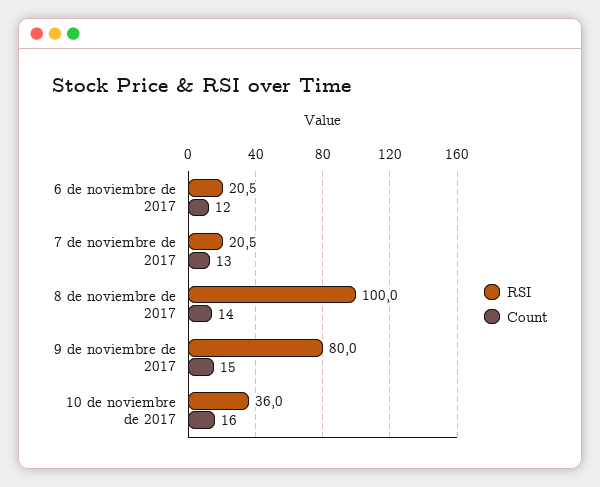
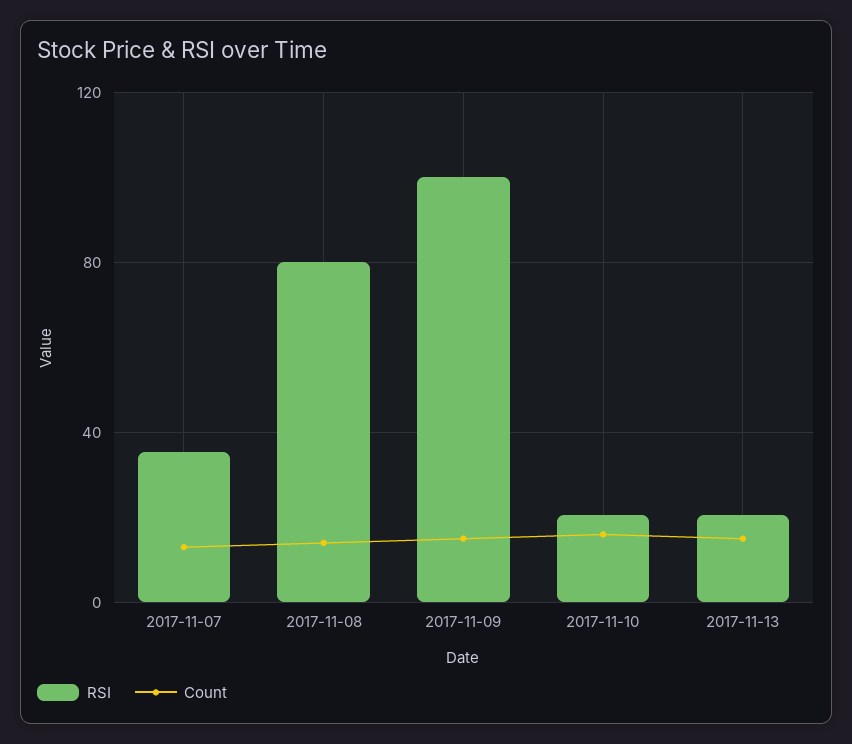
RSI, 6 de noviembre de 2017: 20.5 -> none
Count, 6 de noviembre de 2017: 12 -> none
RSI, 7 de noviembre de 2017: 20.5 -> 35
RSI, 8 de noviembre de 2017: 100 -> 80
RSI, 9 de noviembre de 2017: 80 -> 100
RSI, 10 de noviembre de 2017: 36 -> 20
RSI, 2017-11-13: none -> 20
Count, 2017-11-13: none -> 15

